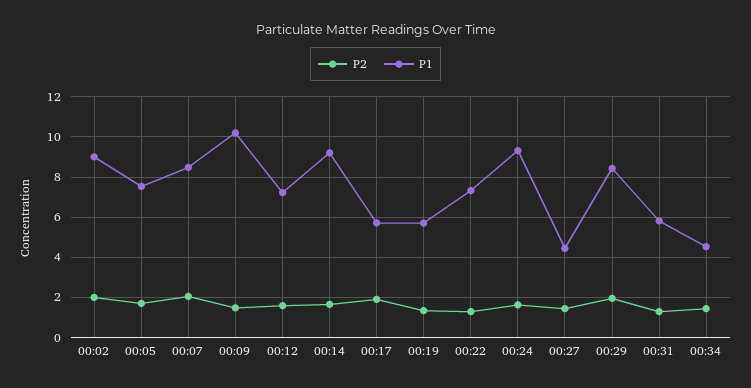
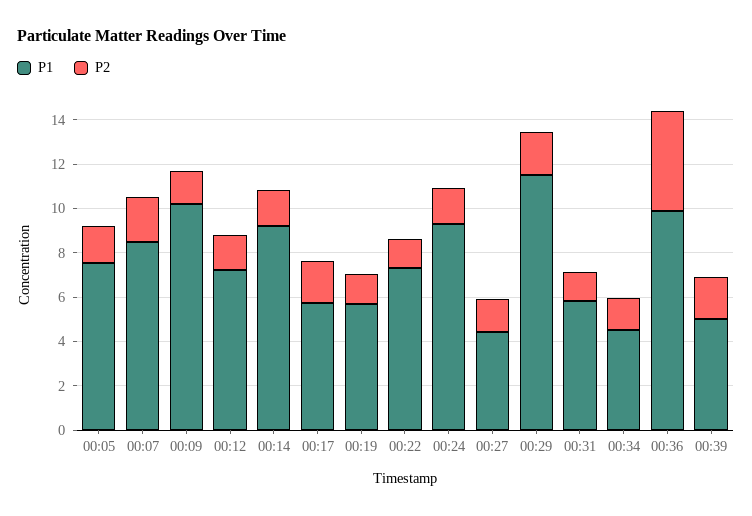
P2, 00:02: 2 -> none
P1, 00:02: 9 -> none
P1, 00:29: 8.5 -> 11.5
P1, 00:36: none -> 10
P2, 00:36: none -> 4.5
P1, 00:39: none -> 5
P2, 00:39: none -> 2

